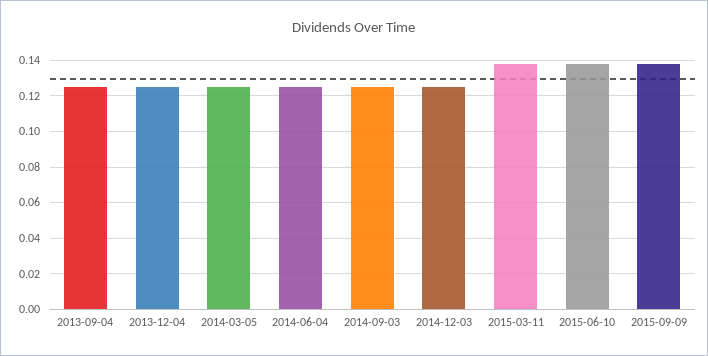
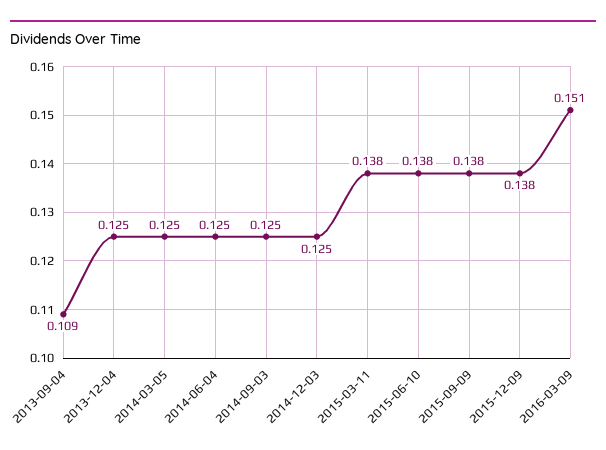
2013-09-04: 0.125 -> 0.109
2015-12-09: none -> 0.138
2016-03-09: none -> 0.151

